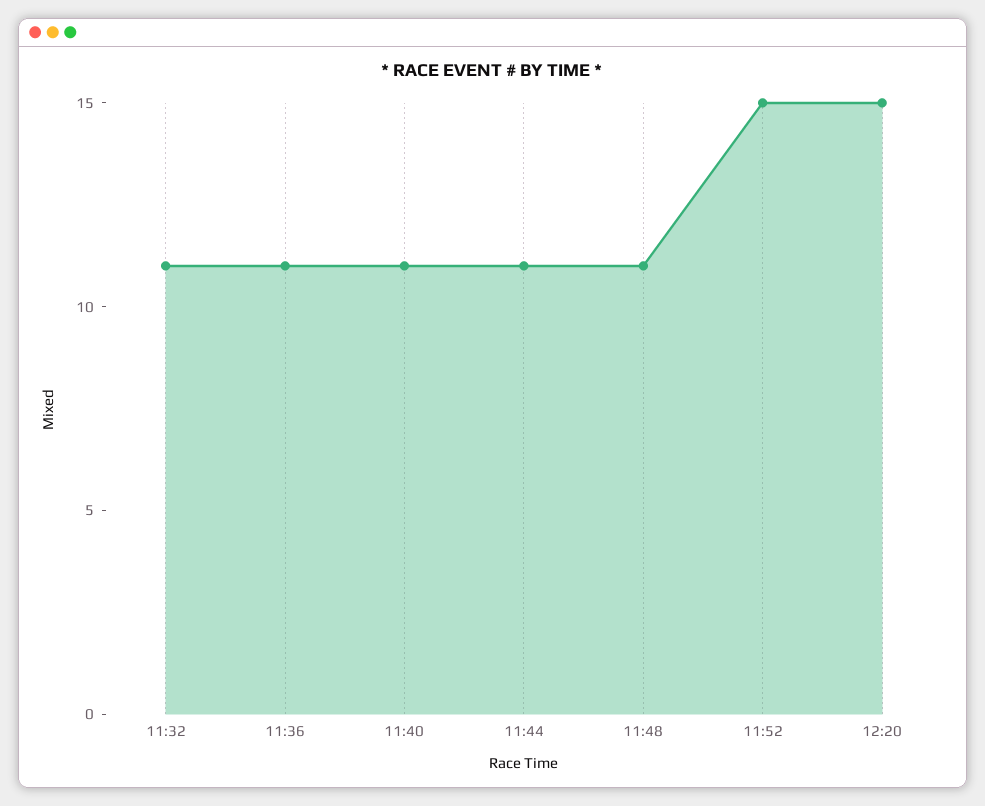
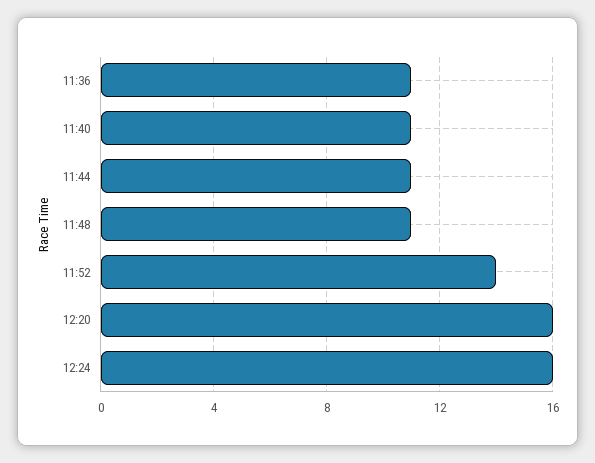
11:32: 11 -> none
11:52: 15 -> 14
12:20: 15 -> 16
12:24: none -> 16

